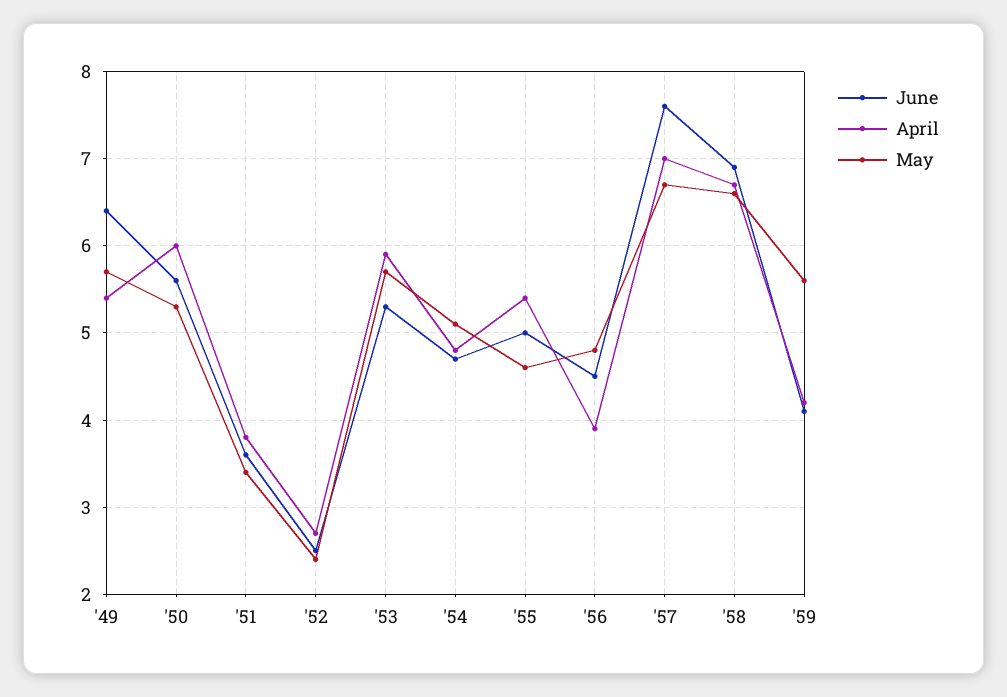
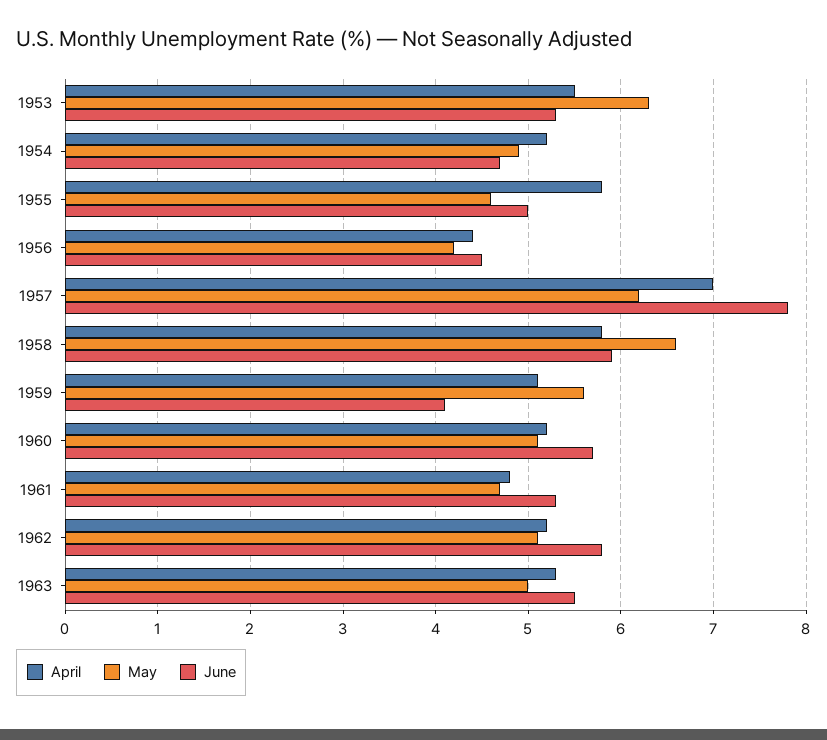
June, '49: 6.4 -> none
April, '49: 5.4 -> none
May, '49: 5.7 -> none
June, '50: 5.6 -> none
April, '50: 6 -> none
May, '50: 5.3 -> none
June, '51: 3.6 -> none
April, '51: 3.8 -> none
May, '51: 3.4 -> none
June, '52: 2.5 -> none
April, '52: 2.7 -> none
May, '52: 2.4 -> none
April, '53: 5.9 -> 5.5
May, '53: 5.7 -> 6.3
April, '54: 4.8 -> 5.2
May, '54: 5.1 -> 4.9
April, '55: 5.4 -> 5.8
April, '56: 3.9 -> 4.4
May, '56: 4.8 -> 4.2
June, '57: 7.6 -> 7.8
May, '57: 6.7 -> 6.2
June, '58: 6.9 -> 5.9
April, '58: 6.7 -> 5.8
April, '59: 4.2 -> 5.1
April, 1960: none -> 5.2
May, 1960: none -> 5.1
June, 1960: none -> 5.7
April, 1961: none -> 4.8
May, 1961: none -> 4.7
June, 1961: none -> 5.3
April, 1962: none -> 5.2
May, 1962: none -> 5.1
June, 1962: none -> 5.8
April, 1963: none -> 5.3
May, 1963: none -> 5
June, 1963: none -> 5.5

